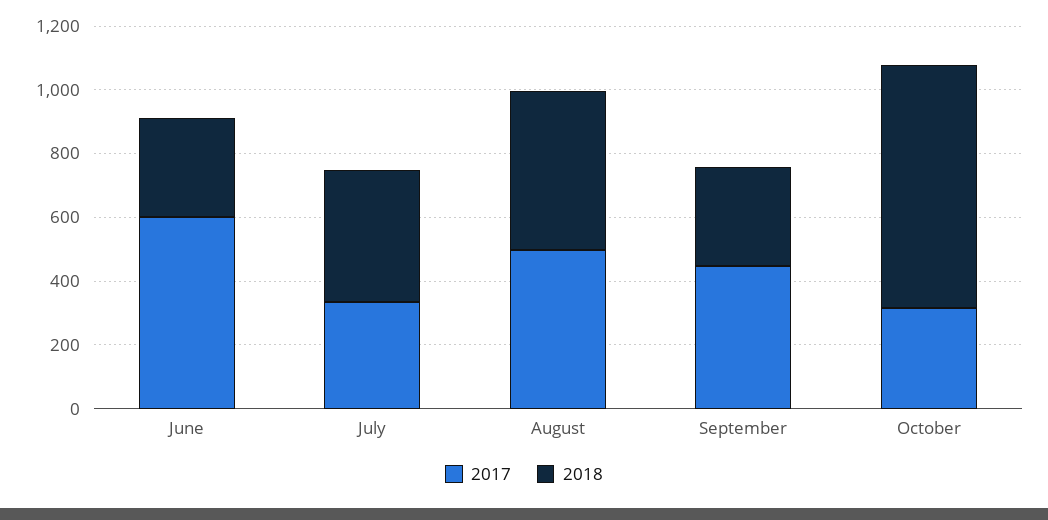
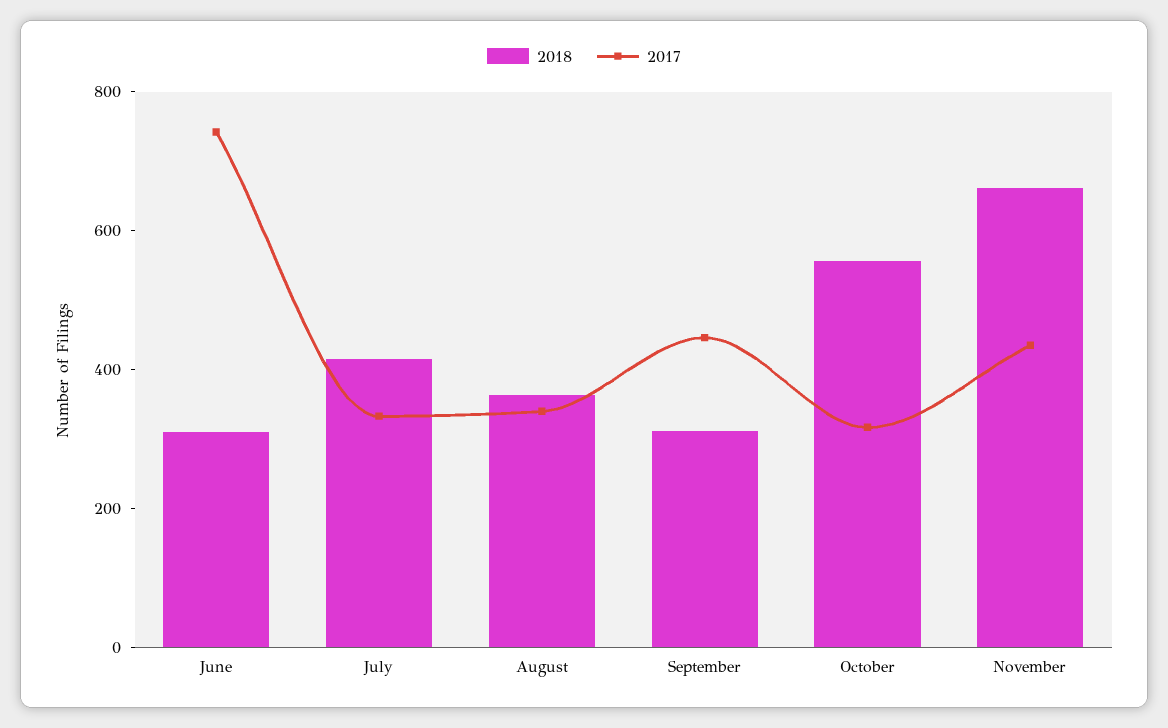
2017, June: 600 -> 750
2017, August: 500 -> 350
2018, August: 500 -> 350
2018, October: 750 -> 550
2018, November: none -> 650
2017, November: none -> 450

